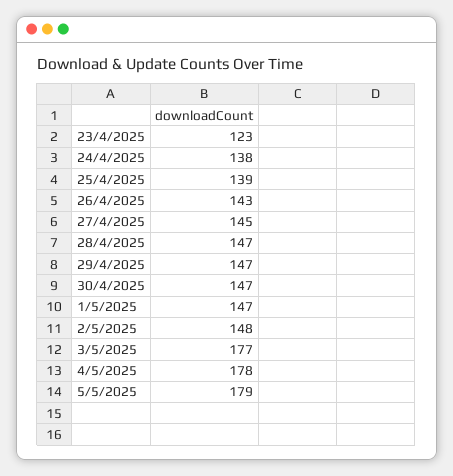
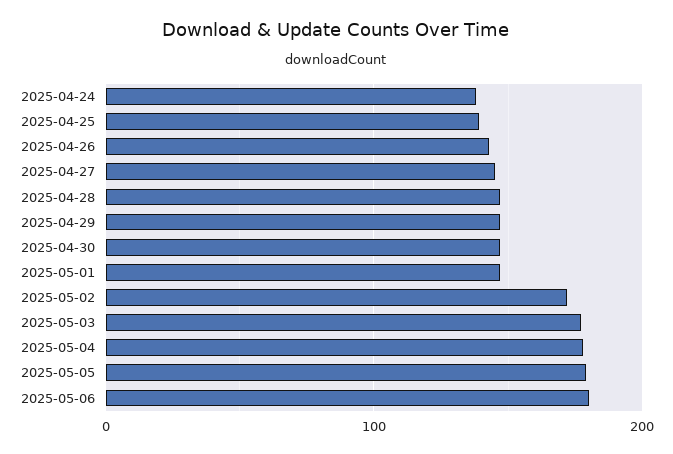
23/4/2025: 123 -> none
2/5/2025: 148 -> 170
2025-05-06: none -> 180

